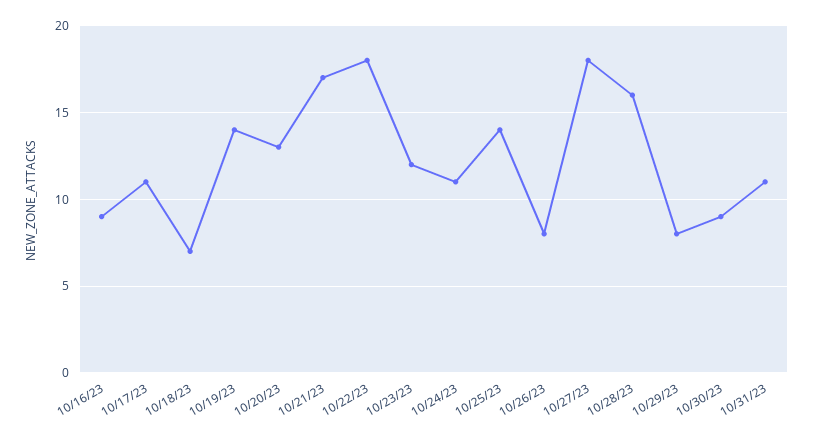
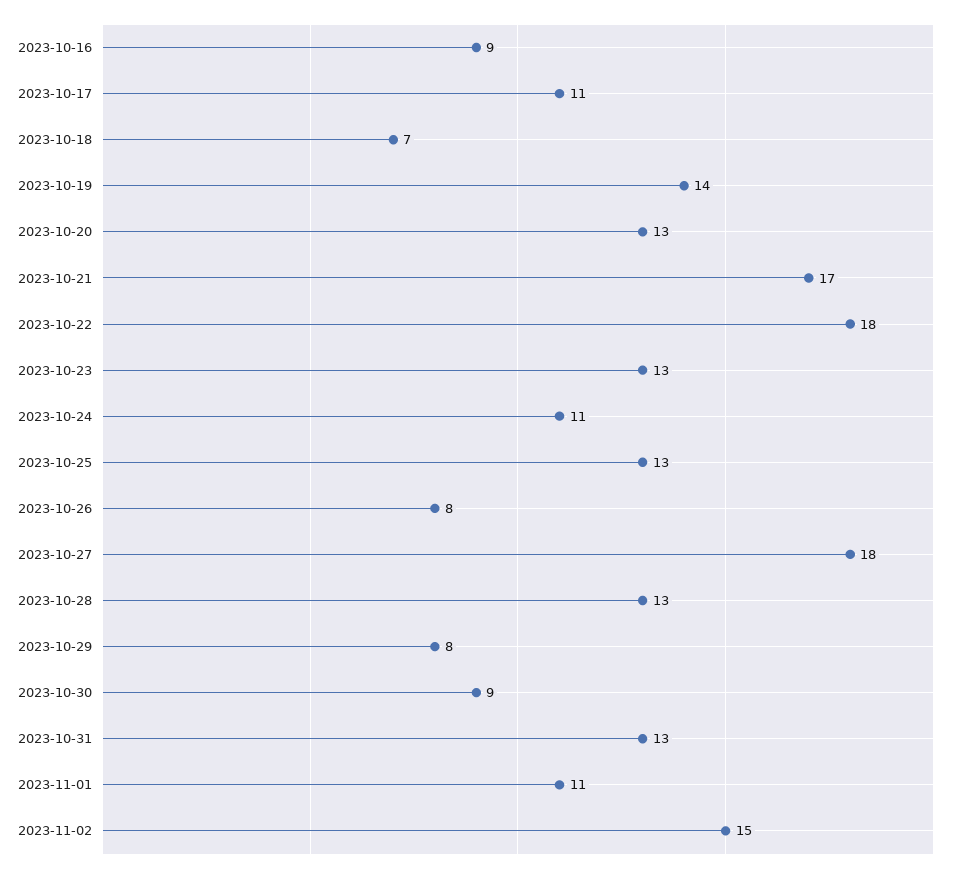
10/23/23: 12 -> 13
10/25/23: 14 -> 13
10/28/23: 16 -> 13
10/31/23: 11 -> 13
2023-11-01: none -> 11
2023-11-02: none -> 15

